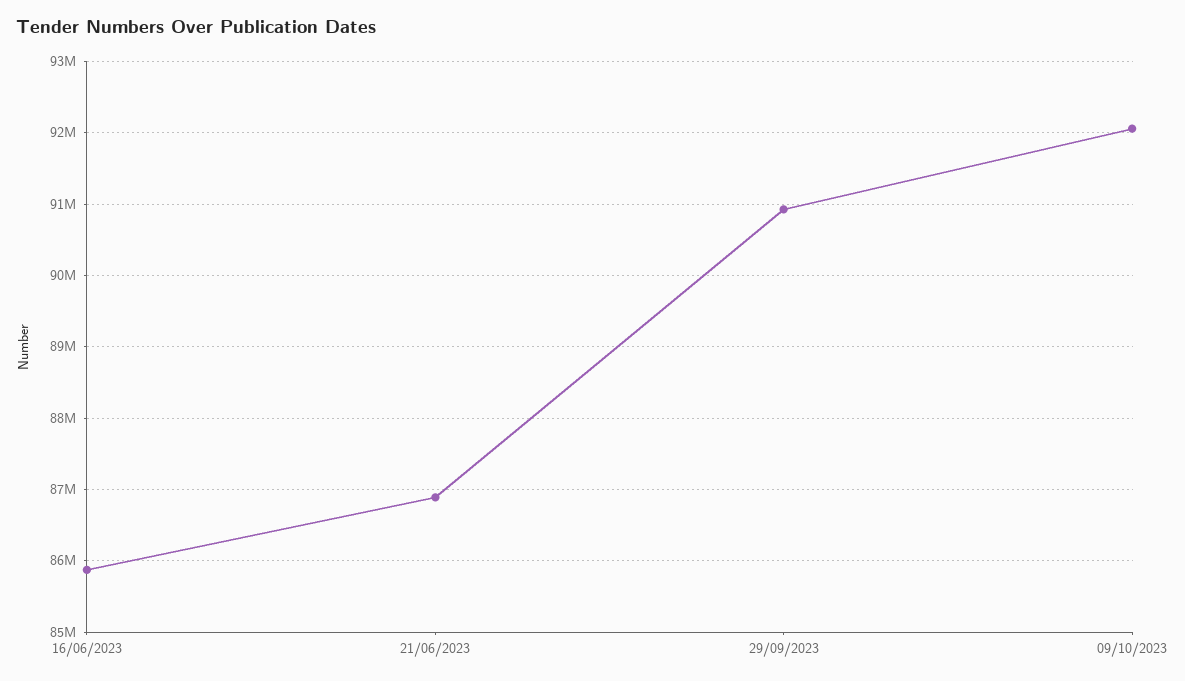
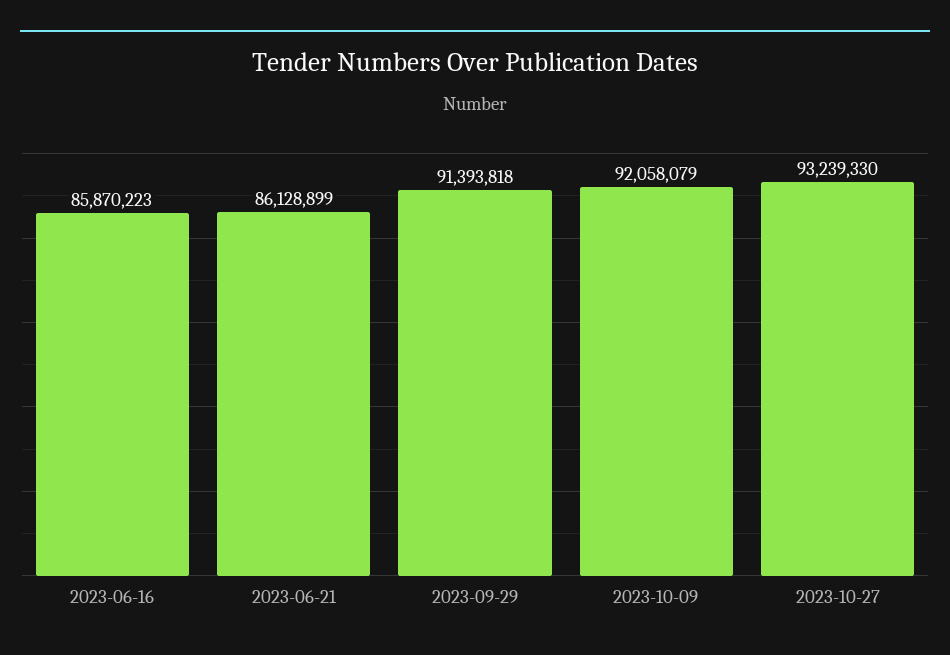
21/06/2023: 86900000 -> 86128899
29/09/2023: 90900000 -> 91393818
2023-10-27: none -> 93239330

